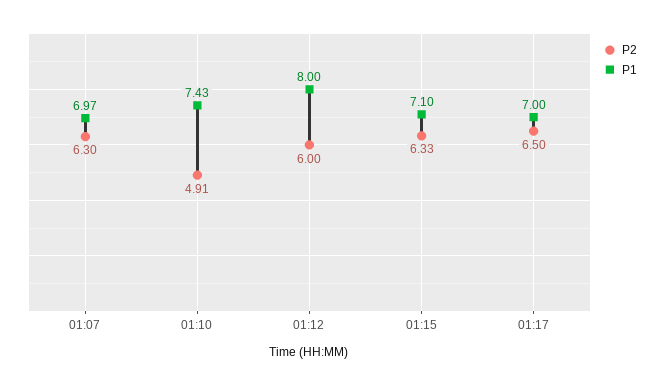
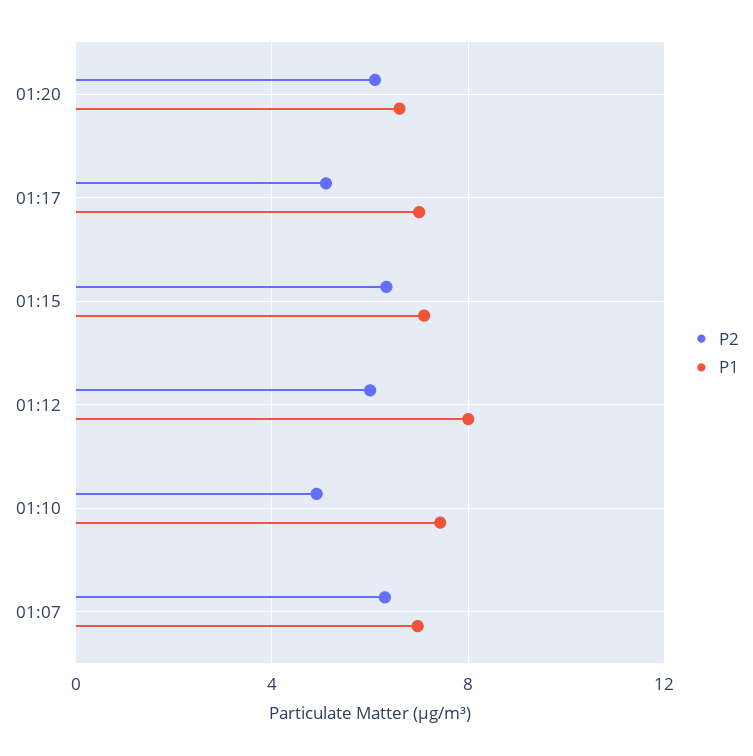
P2, 01:17: 6.5 -> 5
P2, 01:20: none -> 6
P1, 01:20: none -> 6.5

